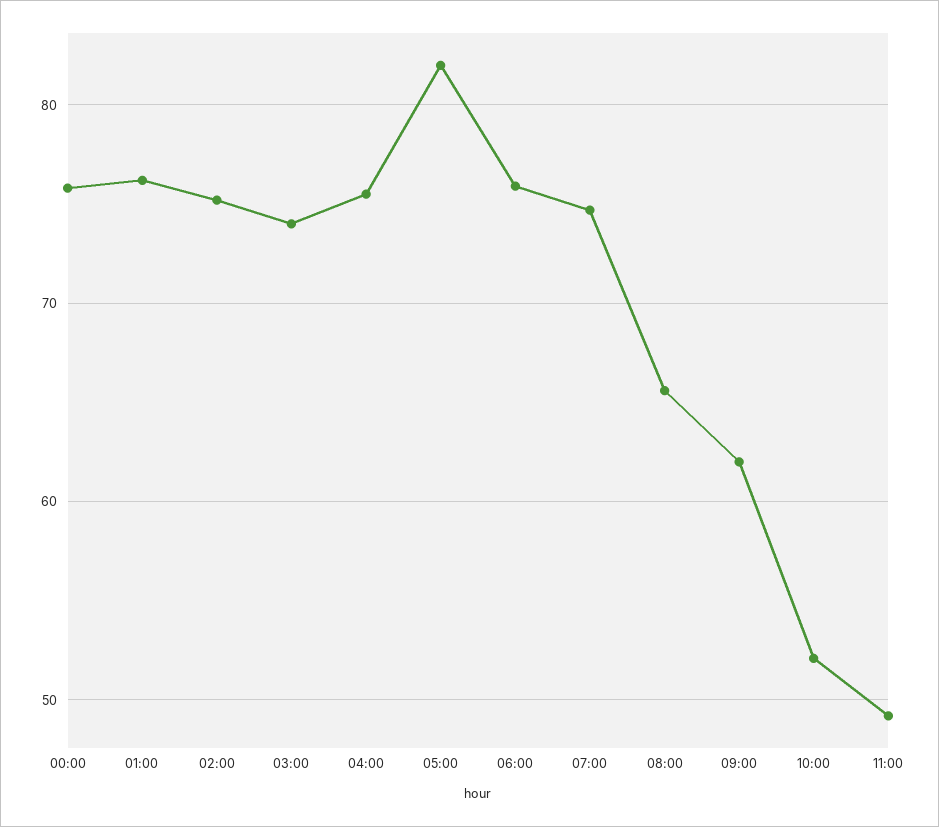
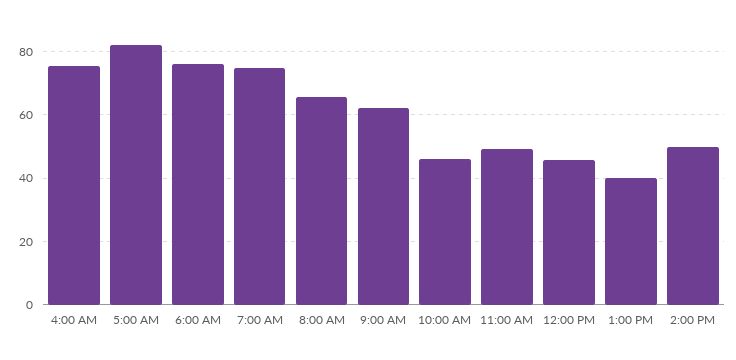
00:00: 76 -> none
01:00: 76 -> none
02:00: 75 -> none
03:00: 74 -> none
10:00: 52 -> 46
12:00 PM: none -> 46
1:00 PM: none -> 40
2:00 PM: none -> 50

